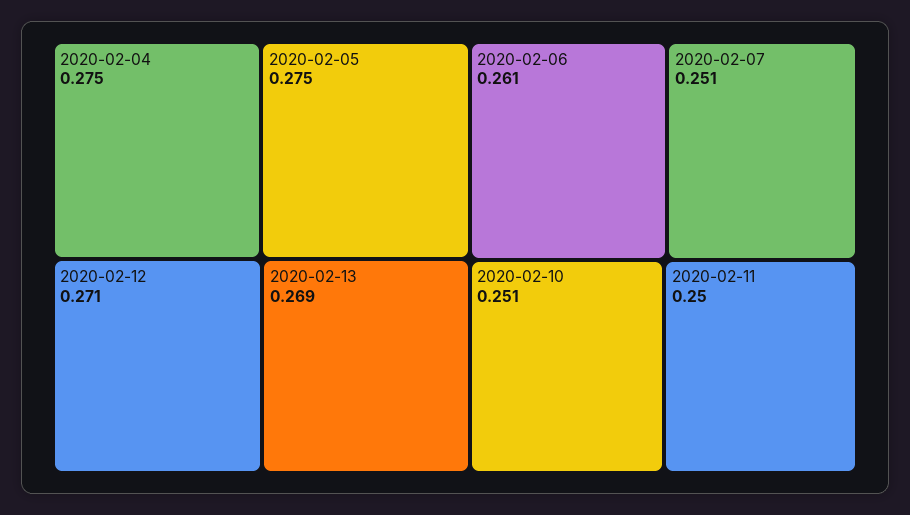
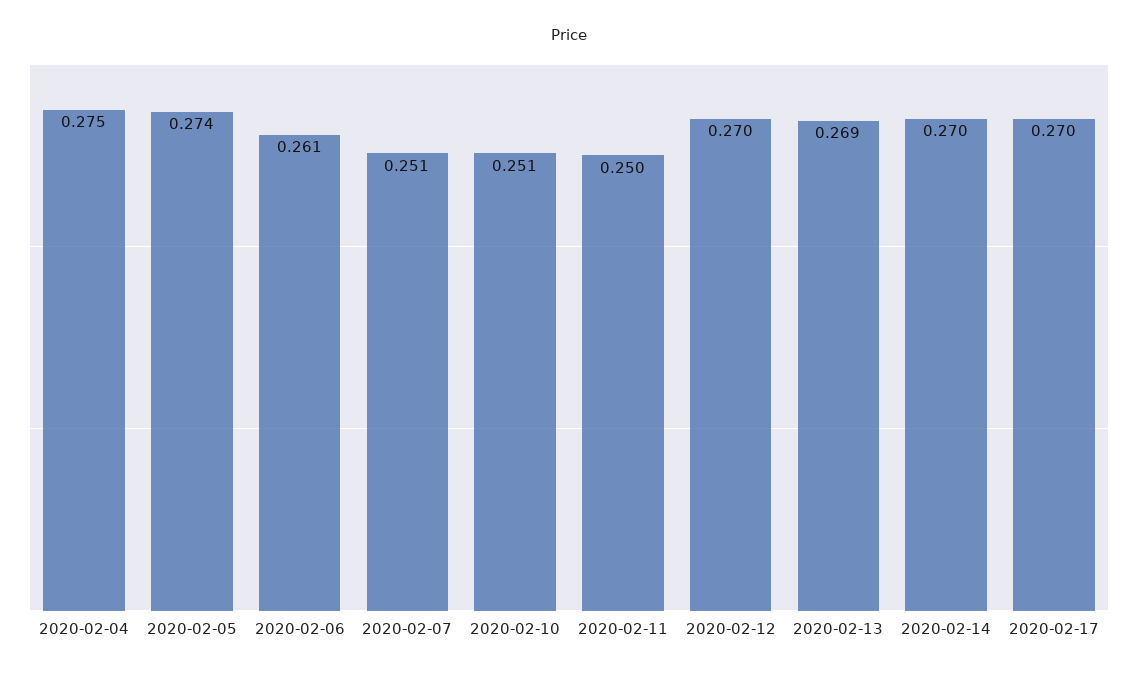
2020-02-05: 0.275 -> 0.274
2020-02-12: 0.271 -> 0.27
2020-02-14: none -> 0.27
2020-02-17: none -> 0.27

